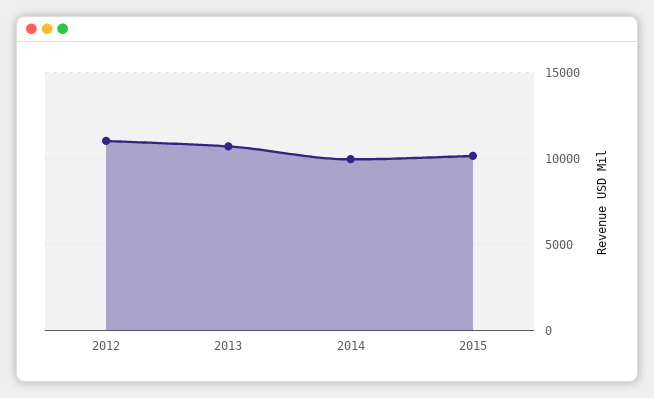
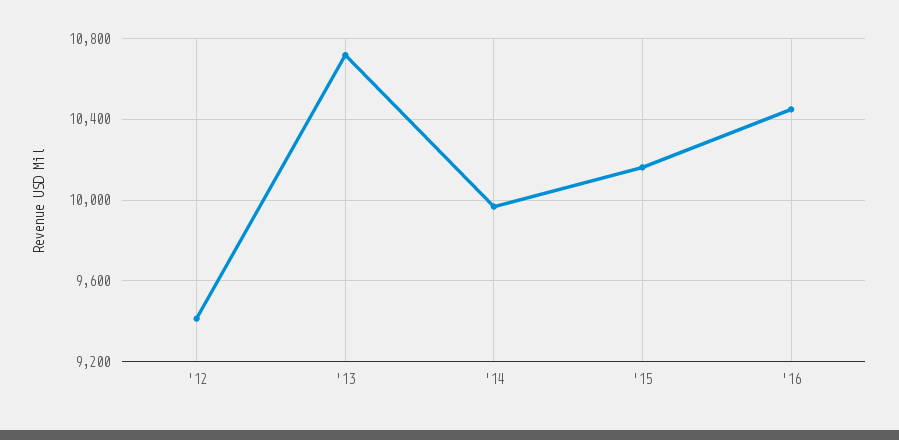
2012: 11000 -> 9400
'16: none -> 10450

